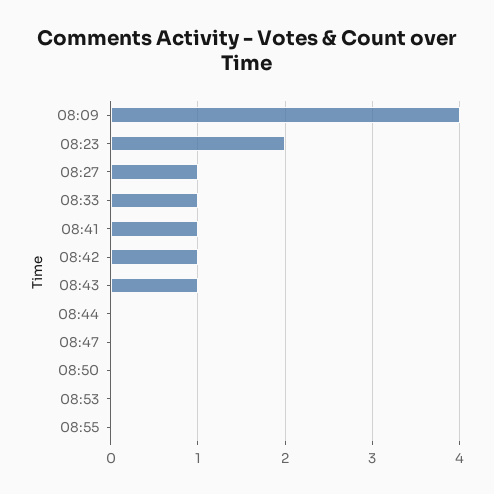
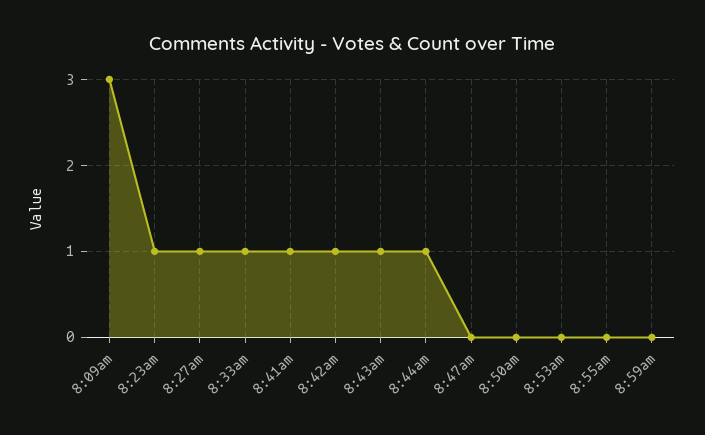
08:09: 4 -> 3
08:23: 2 -> 1
08:44: 0 -> 1
8:59am: none -> 0

